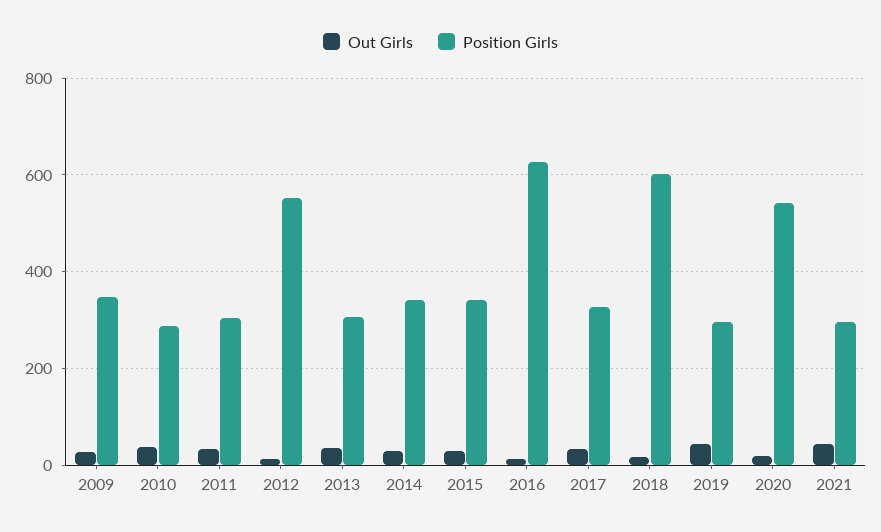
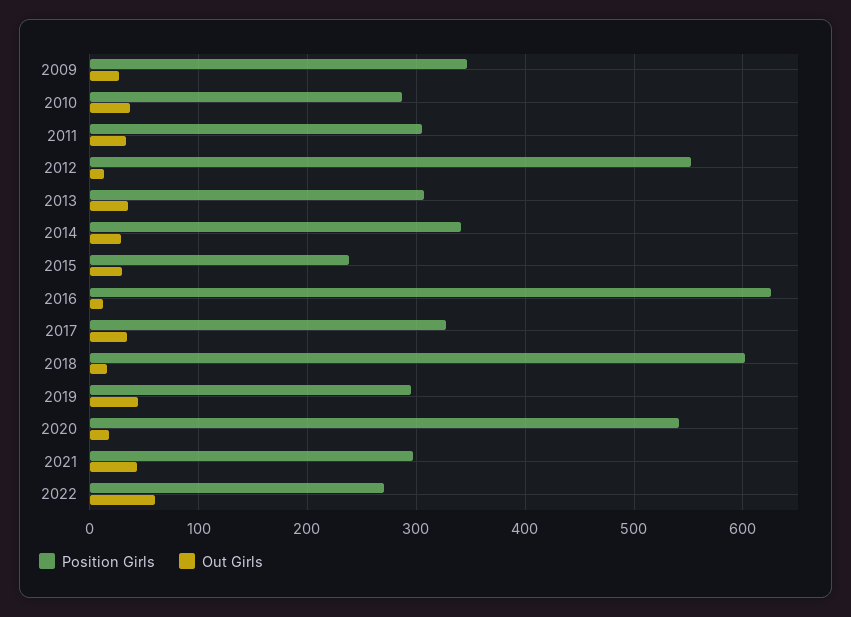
Position Girls, 2015: 340 -> 240
Position Girls, 2022: none -> 270
Out Girls, 2022: none -> 60

